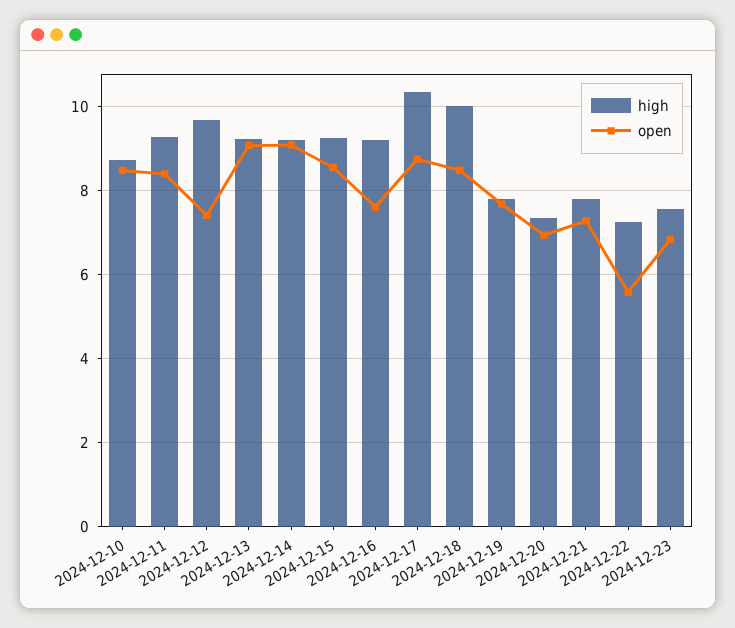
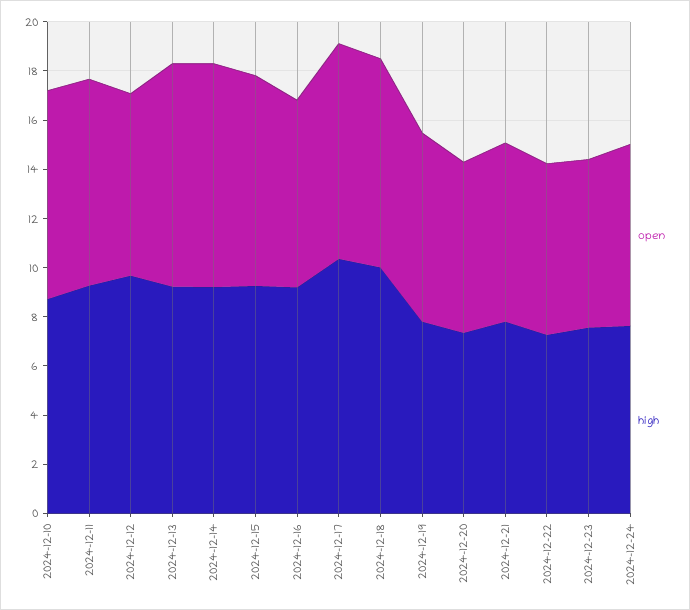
open, 2024-12-22: 5.6 -> 7
open, 2024-12-24: none -> 7.5
high, 2024-12-24: none -> 7.5

